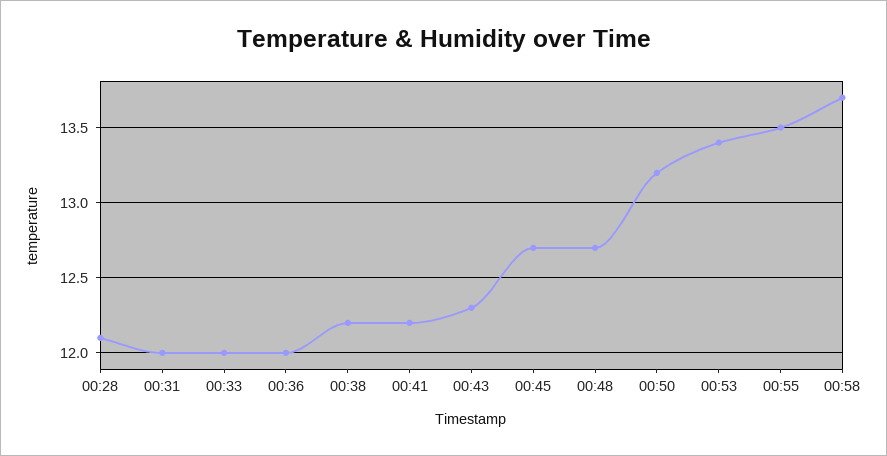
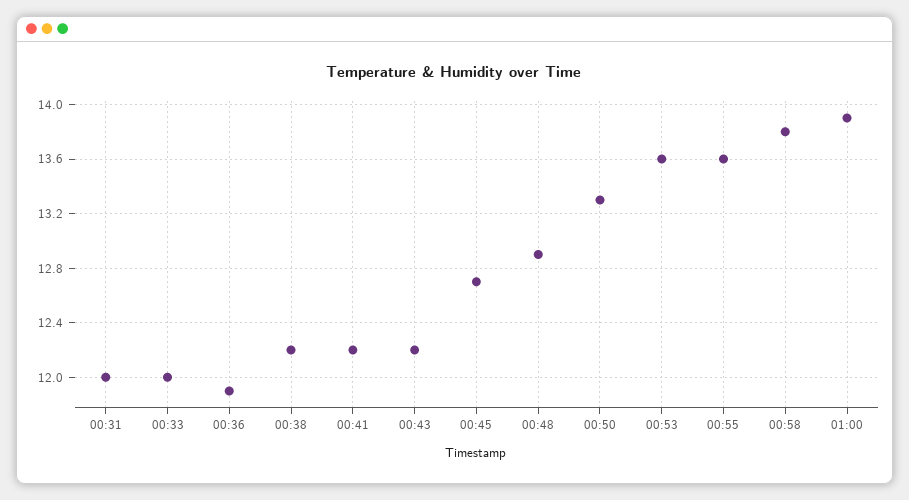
00:28: 12.1 -> none
00:36: 12 -> 11.9
00:43: 12.3 -> 12.2
00:48: 12.7 -> 12.9
00:50: 13.2 -> 13.3
00:53: 13.4 -> 13.6
00:55: 13.5 -> 13.6
00:58: 13.7 -> 13.8
01:00: none -> 13.9

